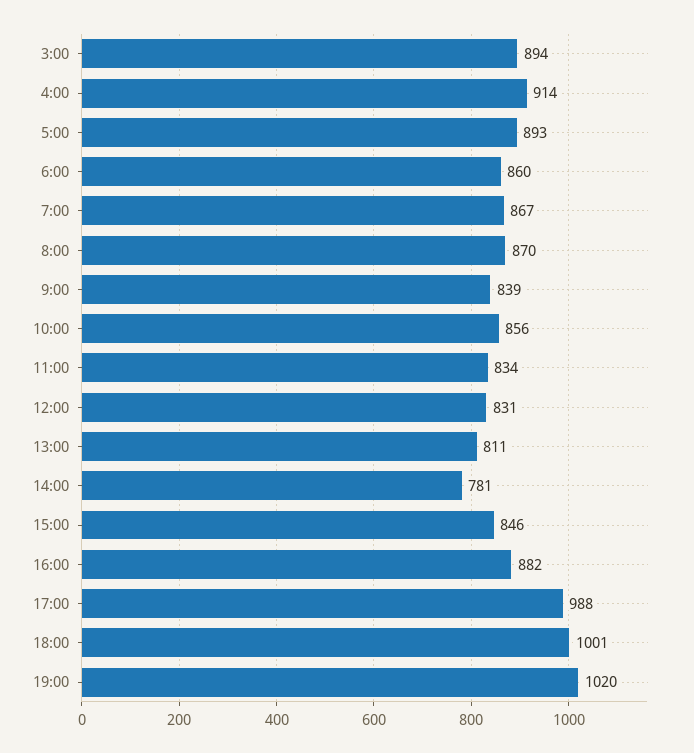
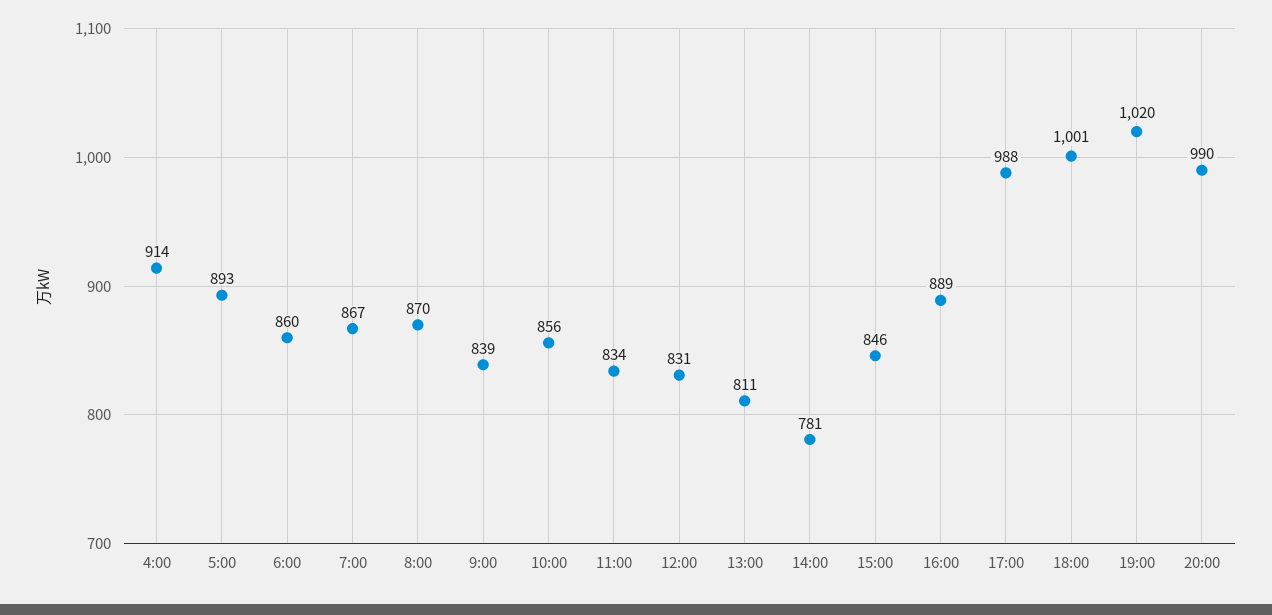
3:00: 894 -> none
16:00: 882 -> 889
20:00: none -> 990

